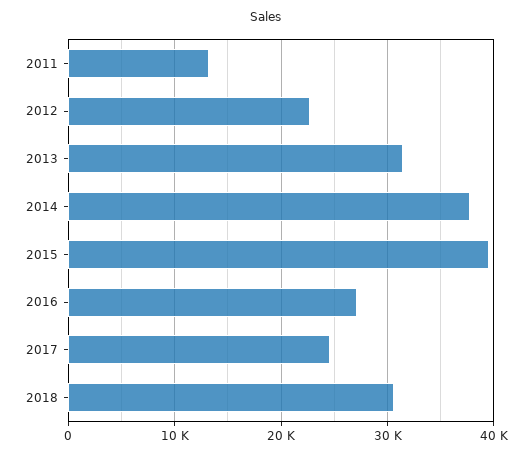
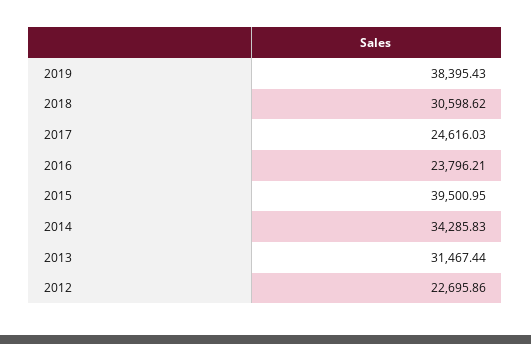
2011: 13000 -> none
2014: 38000 -> 34285.83
2016: 27000 -> 23796.21
2019: none -> 38395.43

